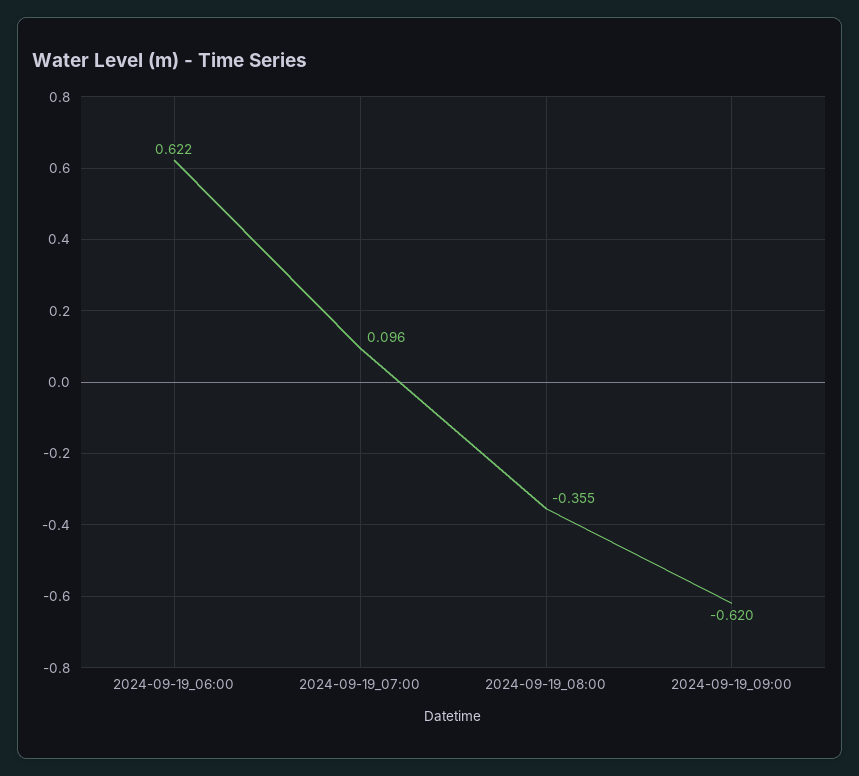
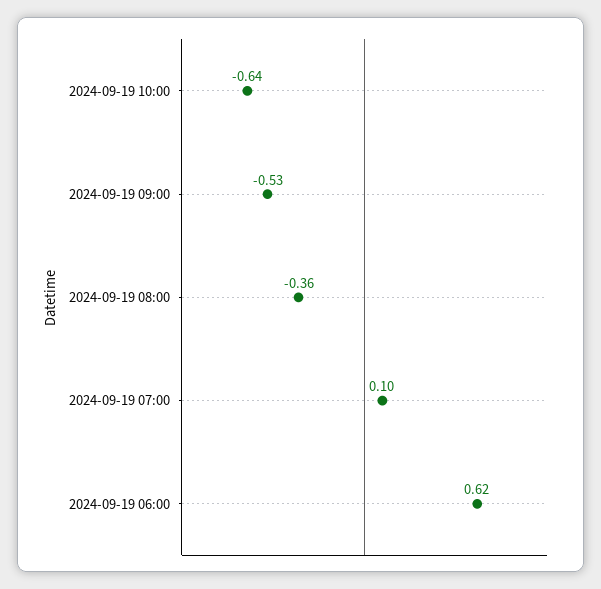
2024-09-19_09:00: -0.62 -> -0.53
2024-09-19 10:00: none -> -0.64

